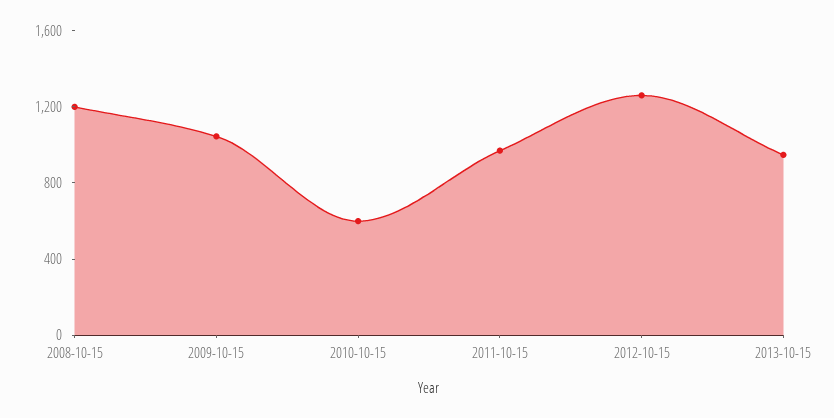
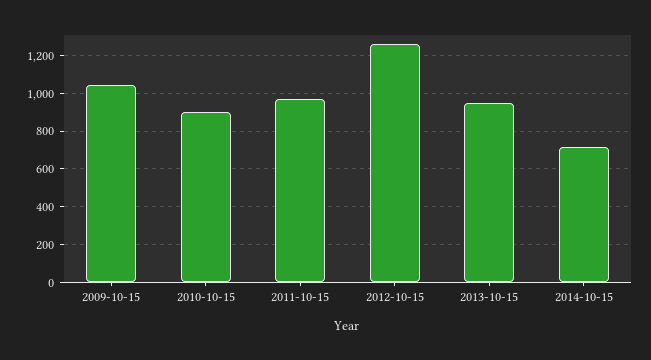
2008-10-15: 1200 -> none
2010-10-15: 600 -> 900
2014-10-15: none -> 700

